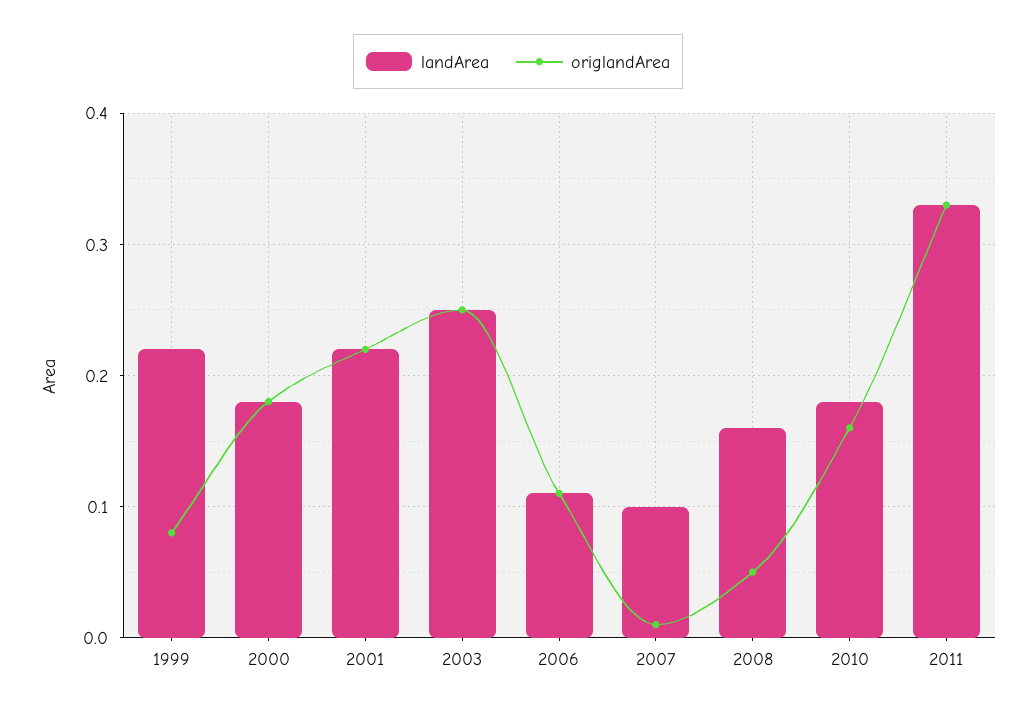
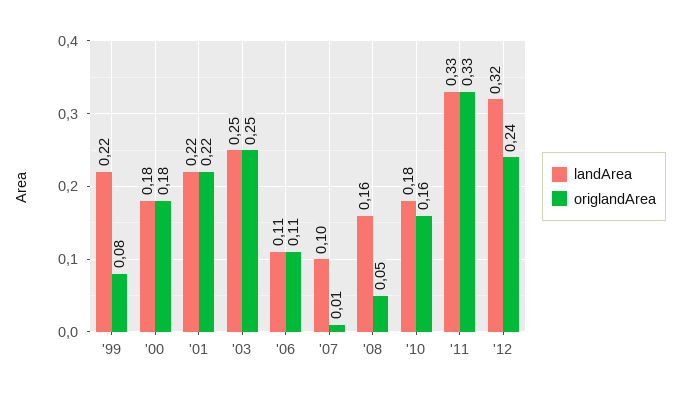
landArea, '12: none -> 0.32
origlandArea, '12: none -> 0.24

